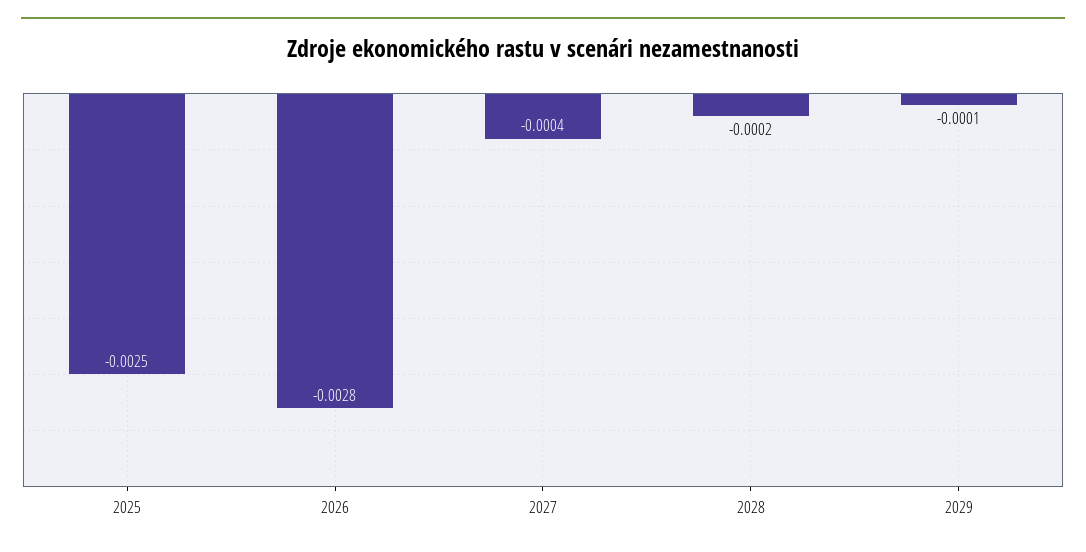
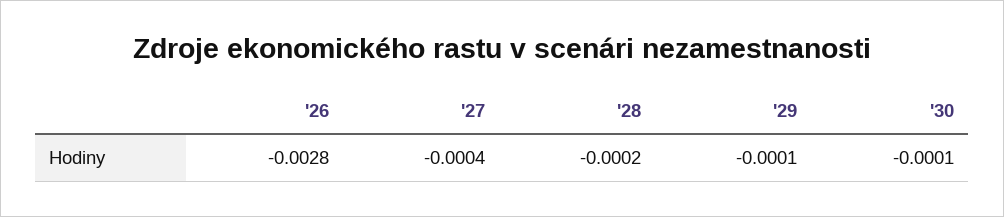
2025: -0.0025 -> none
'30: none -> -0.0001

